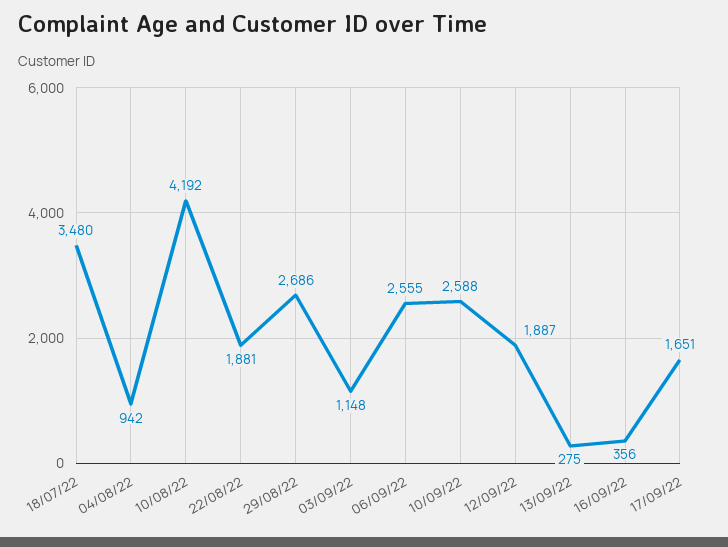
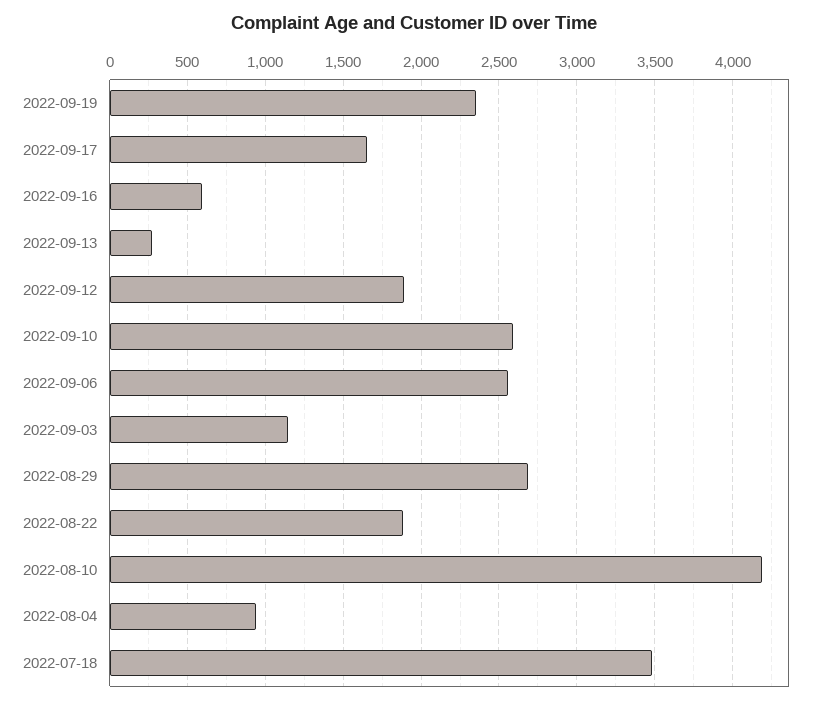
16/09/22: 356 -> 600
2022-09-19: none -> 2350

